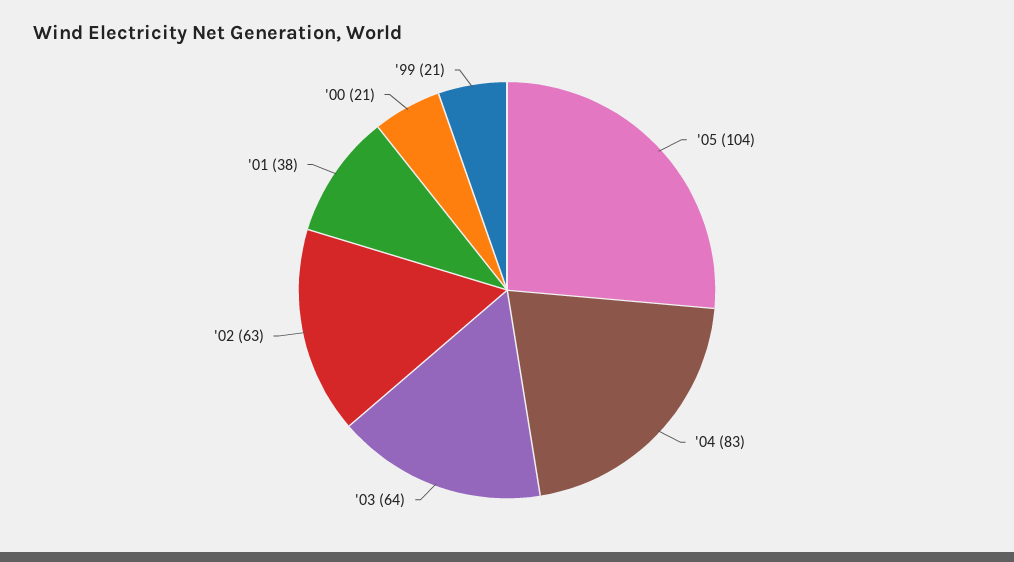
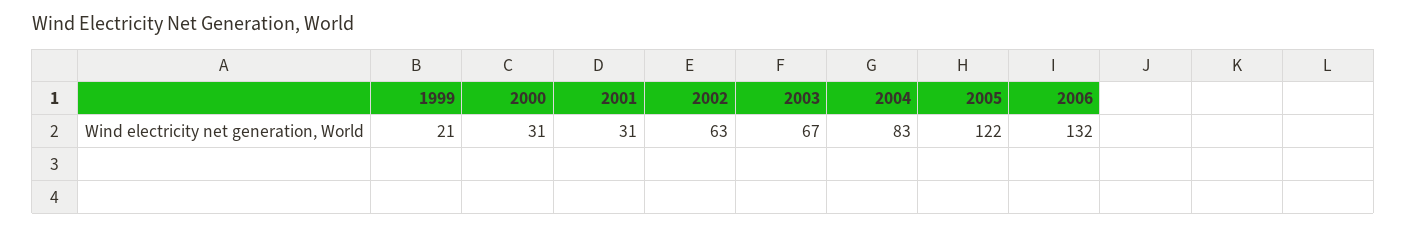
'05: 104 -> 122
'03: 64 -> 67
'01: 38 -> 31
'00: 21 -> 31
2006: none -> 132

